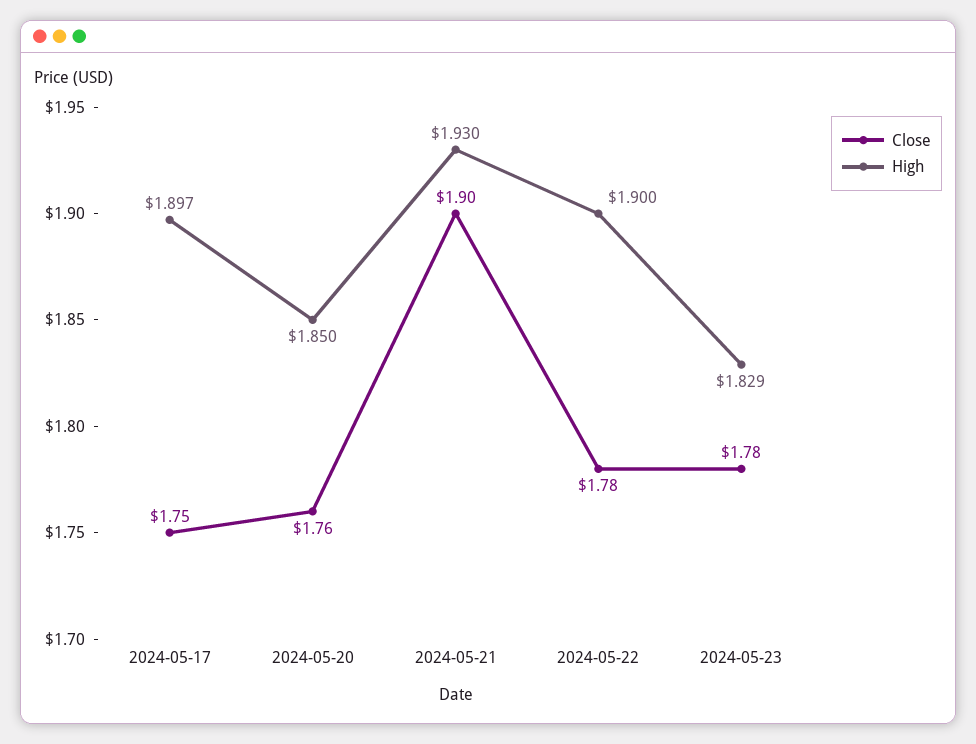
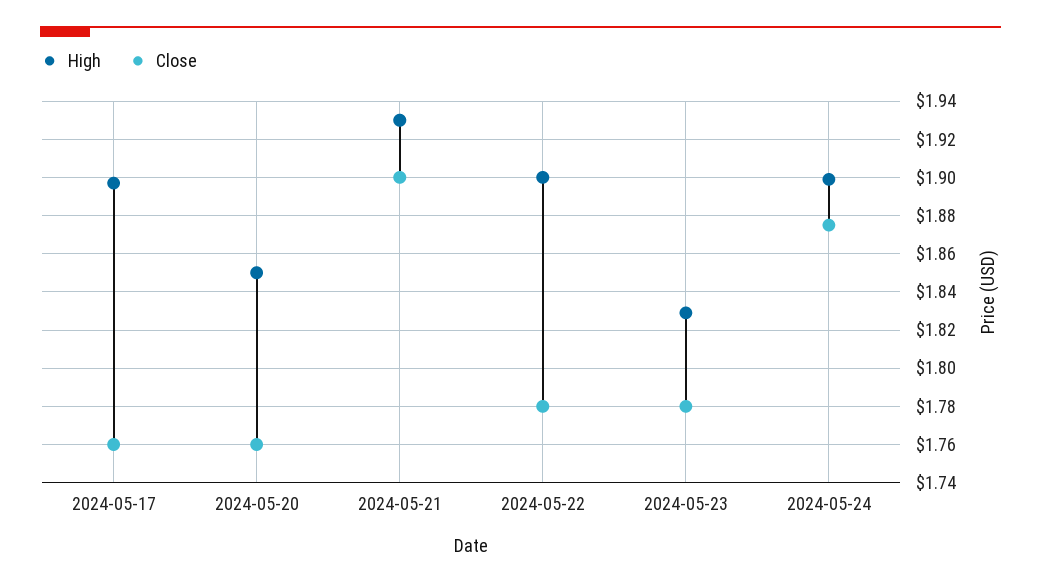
Close, 2024-05-17: 1.75 -> 1.76
High, 2024-05-24: none -> 1.9
Close, 2024-05-24: none -> 1.875

